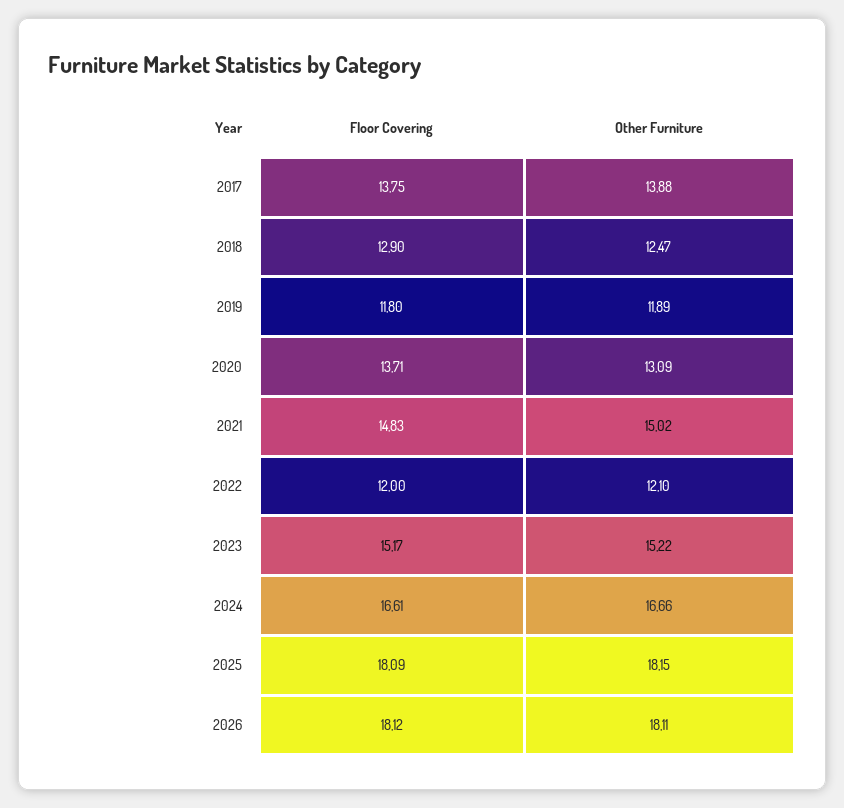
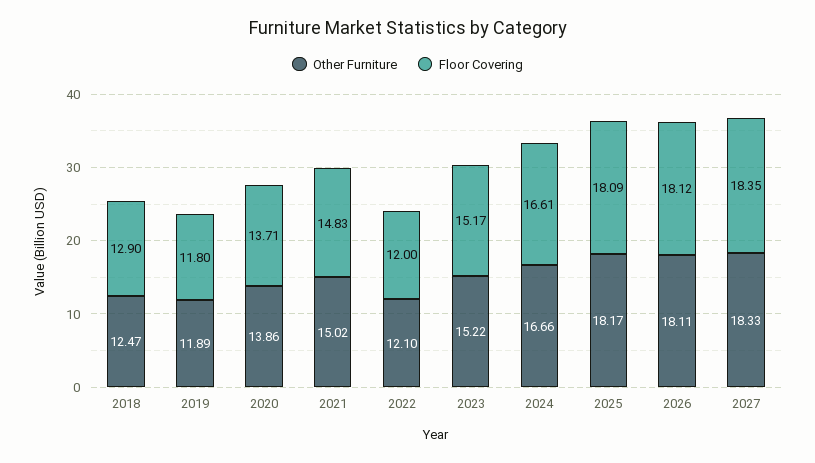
Floor Covering, 2017: 13.75 -> none
Other Furniture, 2017: 13.88 -> none
Other Furniture, 2020: 13.09 -> 13.86
Other Furniture, 2025: 18.15 -> 18.17
Other Furniture, 2027: none -> 18.33
Floor Covering, 2027: none -> 18.35

